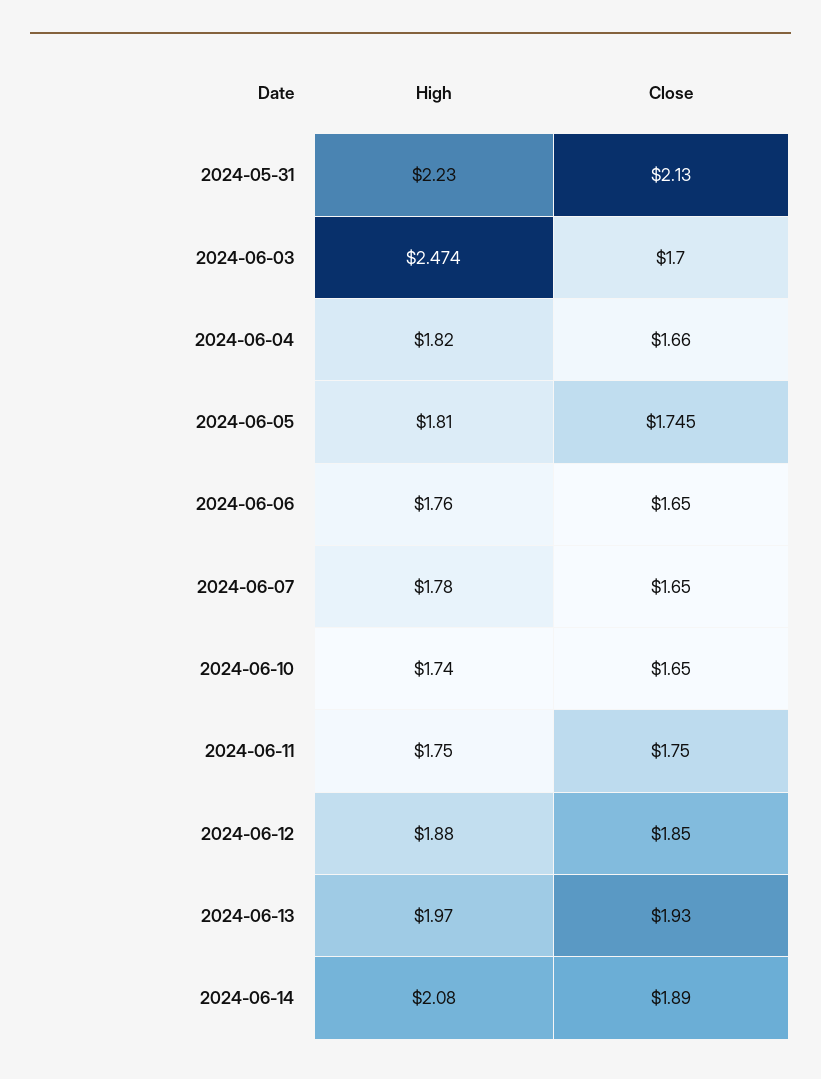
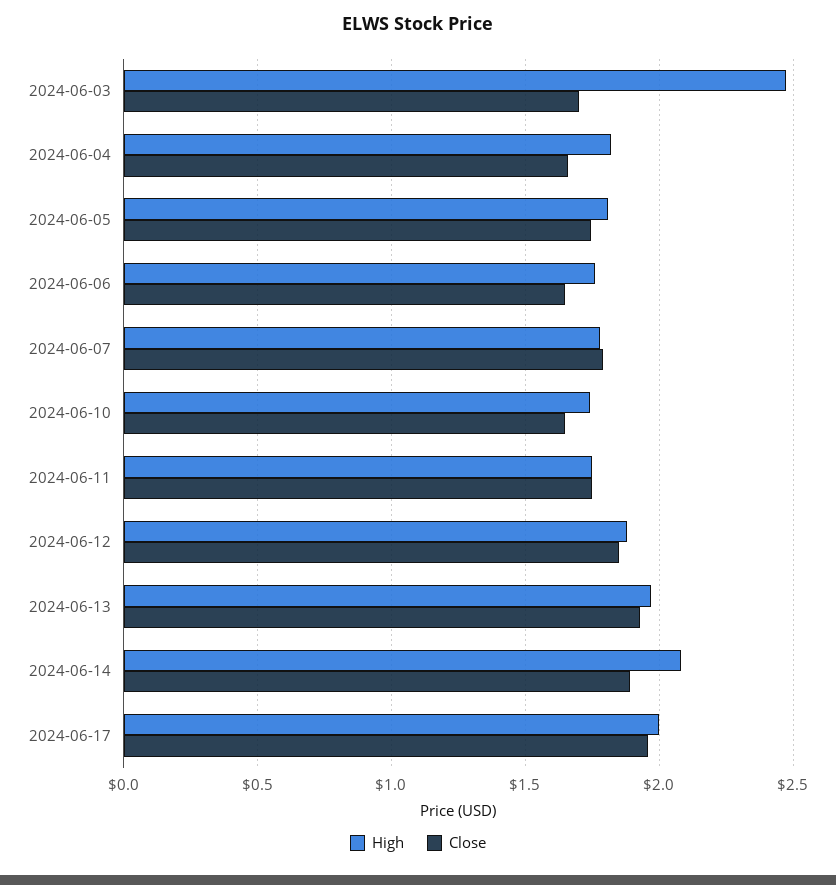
High, 2024-05-31: 2.23 -> none
Close, 2024-05-31: 2.13 -> none
Close, 2024-06-07: 1.65 -> 1.8
High, 2024-06-17: none -> 2
Close, 2024-06-17: none -> 1.95

